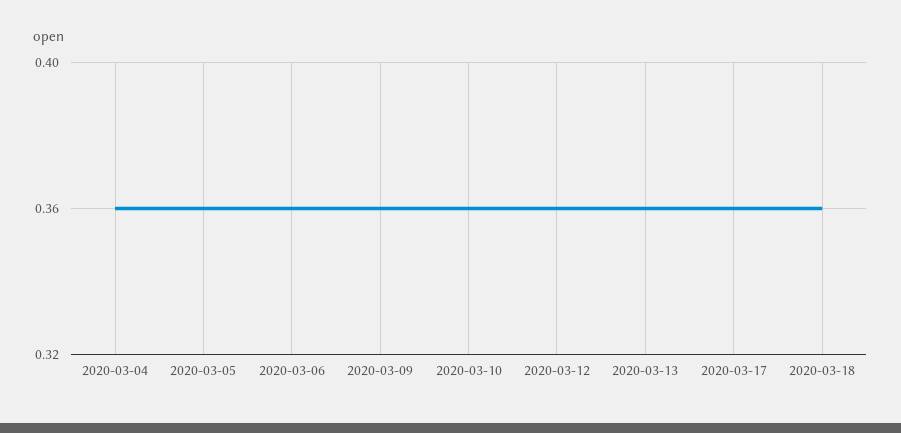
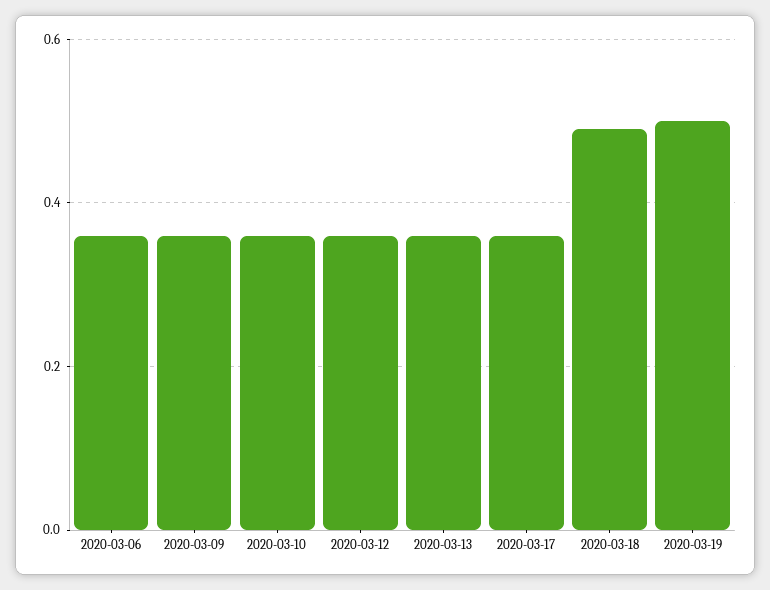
2020-03-04: 0.36 -> none
2020-03-05: 0.36 -> none
2020-03-18: 0.36 -> 0.5
2020-03-19: none -> 0.5

